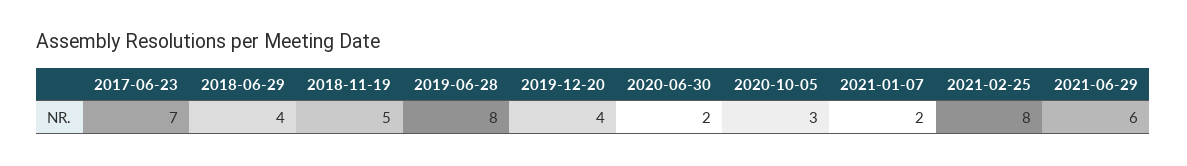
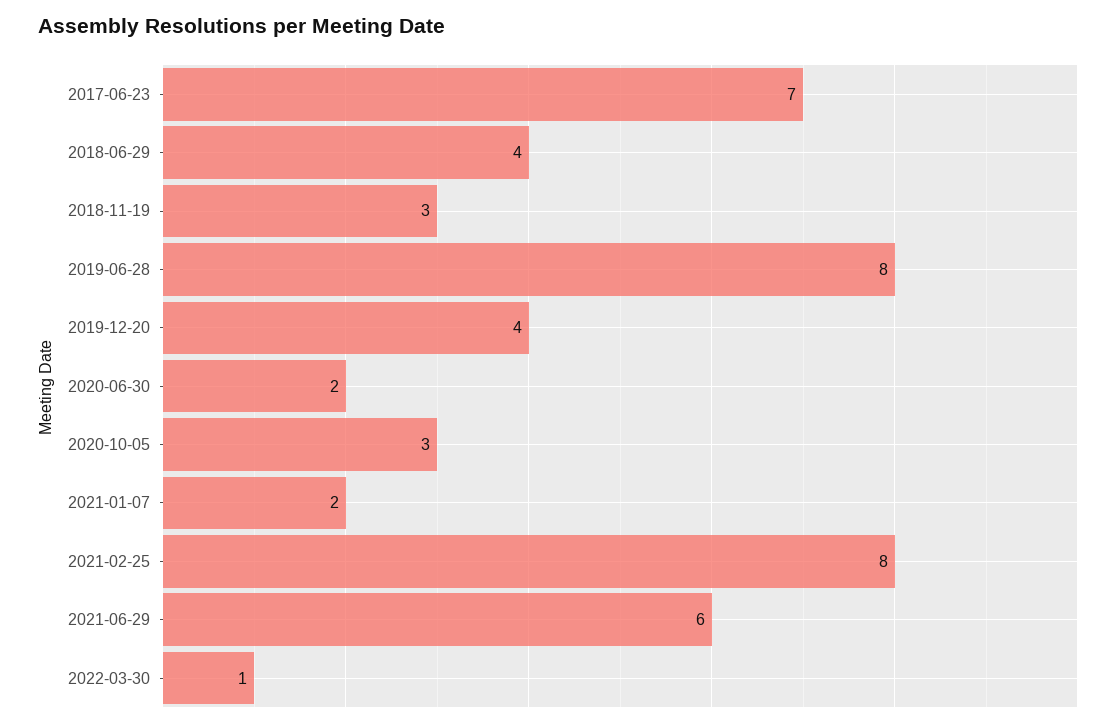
2018-11-19: 5 -> 3
2022-03-30: none -> 1

